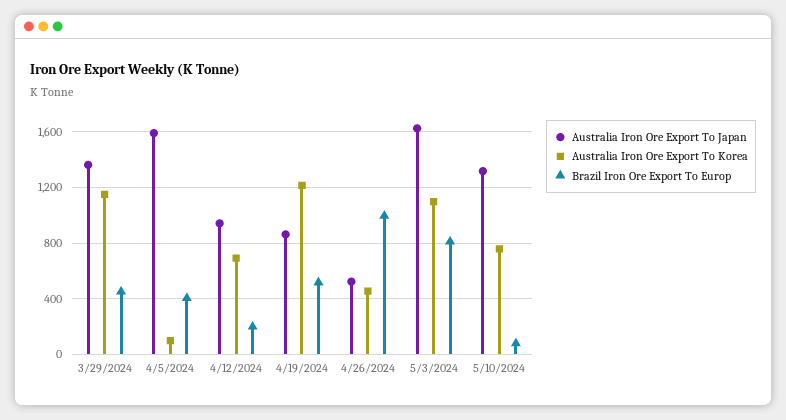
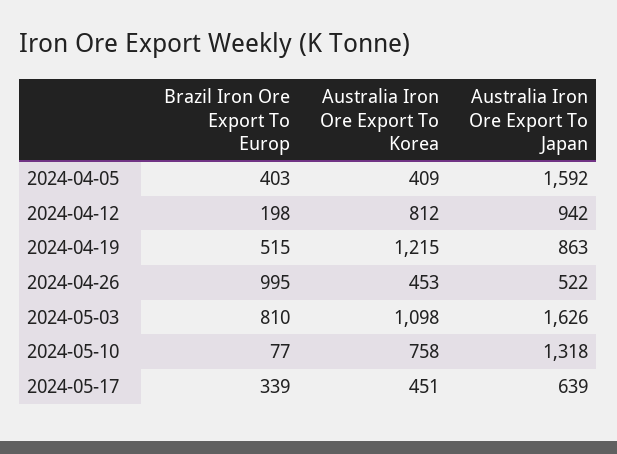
Australia Iron Ore Export To Japan, 3/29/2024: 1350 -> none
Australia Iron Ore Export To Korea, 3/29/2024: 1150 -> none
Brazil Iron Ore Export To Europ, 3/29/2024: 450 -> none
Australia Iron Ore Export To Korea, 4/5/2024: 100 -> 409
Australia Iron Ore Export To Korea, 4/12/2024: 700 -> 812
Brazil Iron Ore Export To Europ, 2024-05-17: none -> 339
Australia Iron Ore Export To Korea, 2024-05-17: none -> 451
Australia Iron Ore Export To Japan, 2024-05-17: none -> 639

